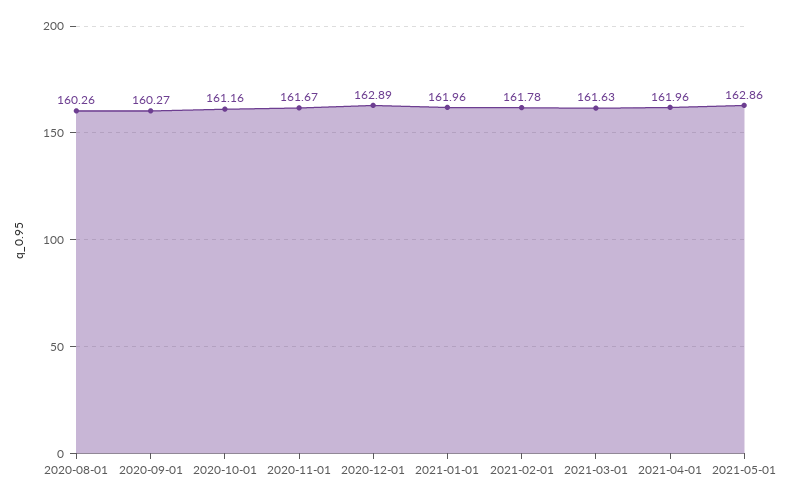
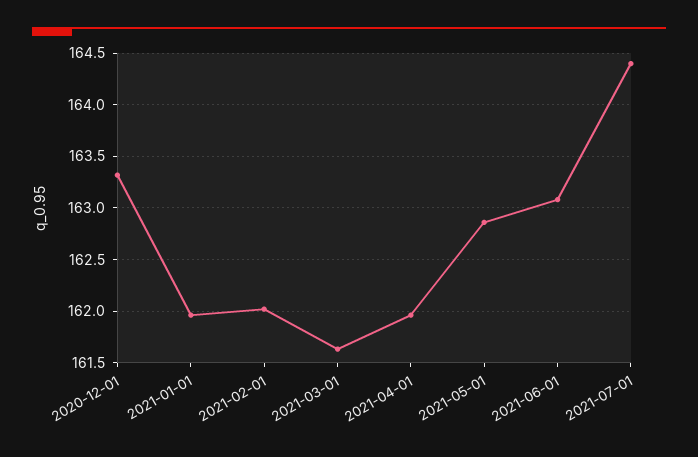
2020-08-01: 160.26 -> none
2020-09-01: 160.27 -> none
2020-10-01: 161.16 -> none
2020-11-01: 161.67 -> none
2020-12-01: 162.89 -> 163.3
2021-02-01: 161.78 -> 162
2021-06-01: none -> 163.1
2021-07-01: none -> 164.4

